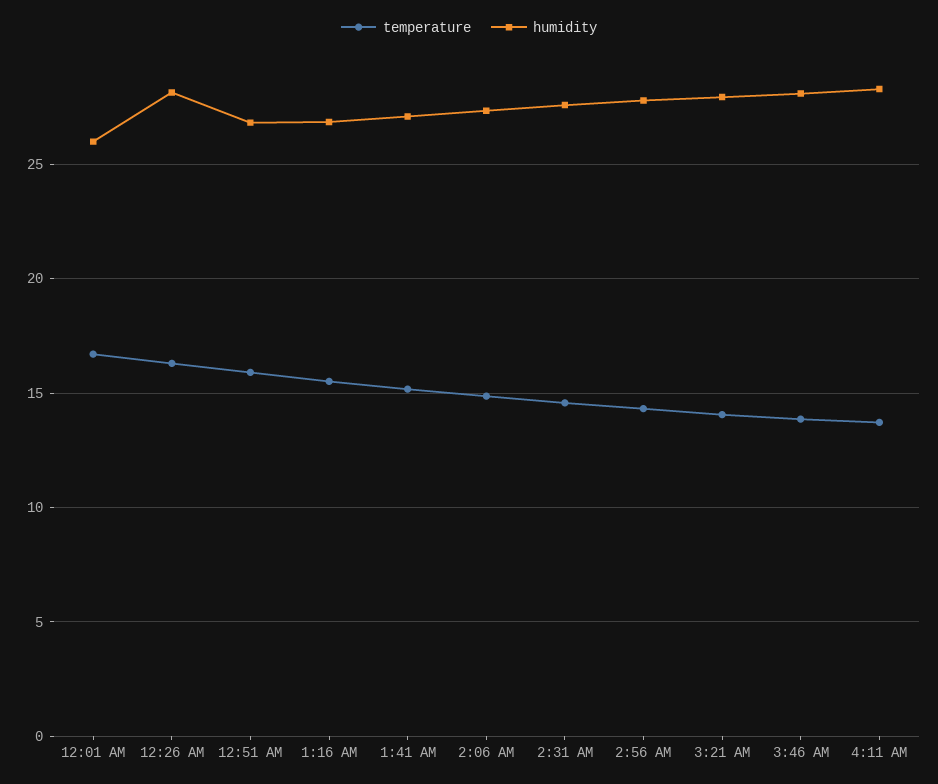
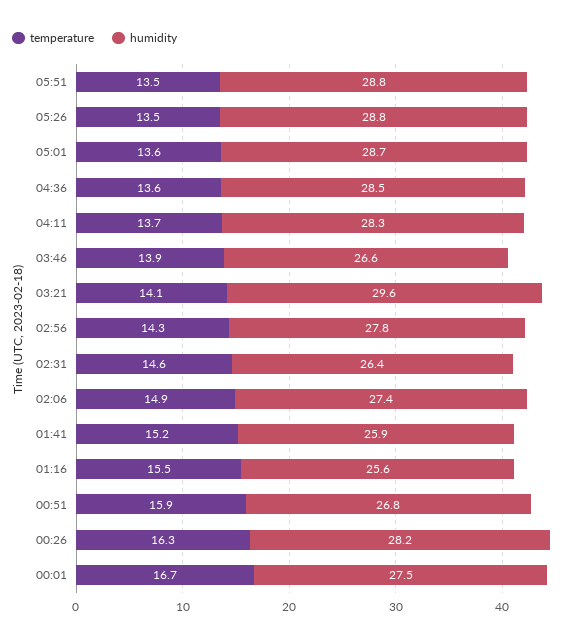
humidity, 12:01 AM: 26 -> 27.5
humidity, 1:16 AM: 27 -> 25.6
humidity, 1:41 AM: 27 -> 25.9
humidity, 2:31 AM: 27.5 -> 26.4
humidity, 3:21 AM: 28 -> 29.6
humidity, 3:46 AM: 28 -> 26.6
temperature, 05:51: none -> 13.5
humidity, 05:51: none -> 28.8
temperature, 05:26: none -> 13.5
humidity, 05:26: none -> 28.8
temperature, 05:01: none -> 13.6
humidity, 05:01: none -> 28.7
temperature, 04:36: none -> 13.6
humidity, 04:36: none -> 28.5

